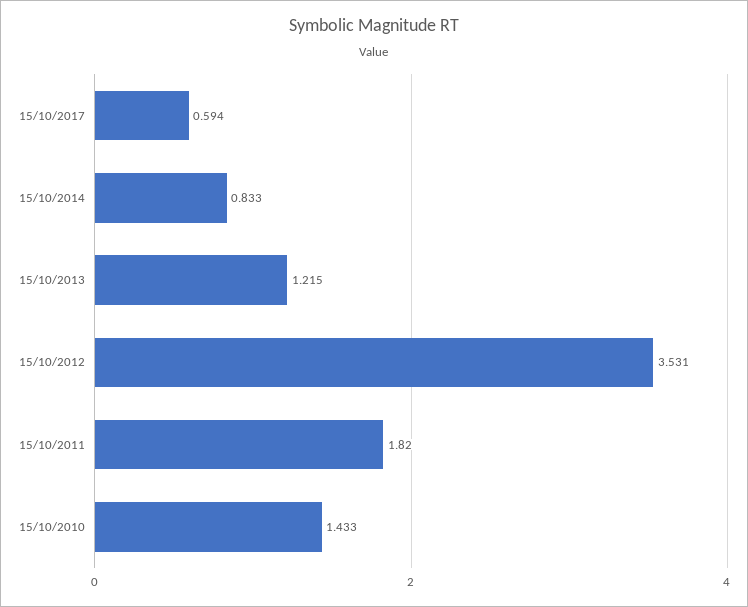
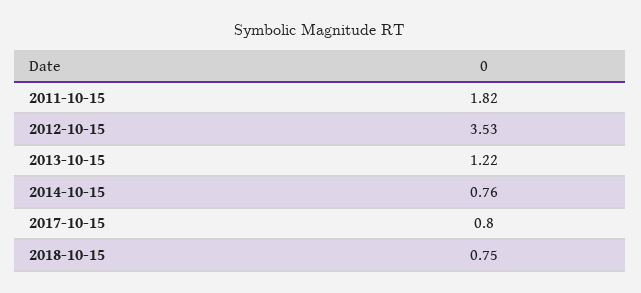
15/10/2017: 0.594 -> 0.8
15/10/2014: 0.833 -> 0.76
15/10/2010: 1.433 -> none
2018-10-15: none -> 0.75

